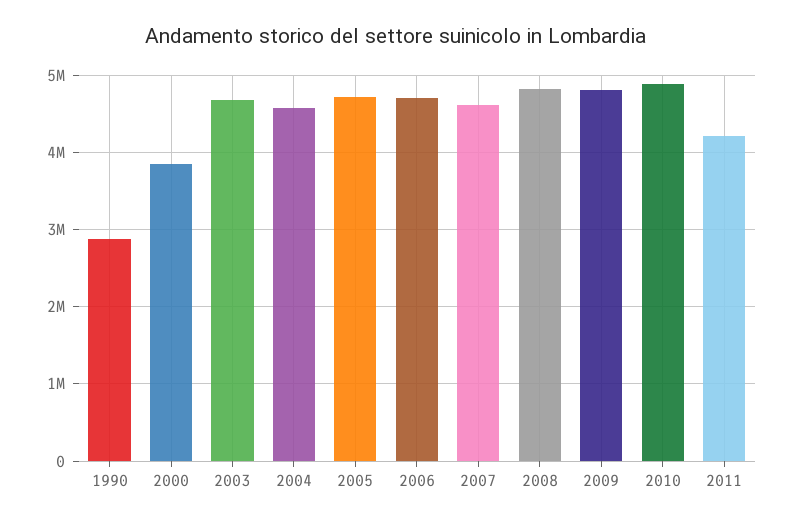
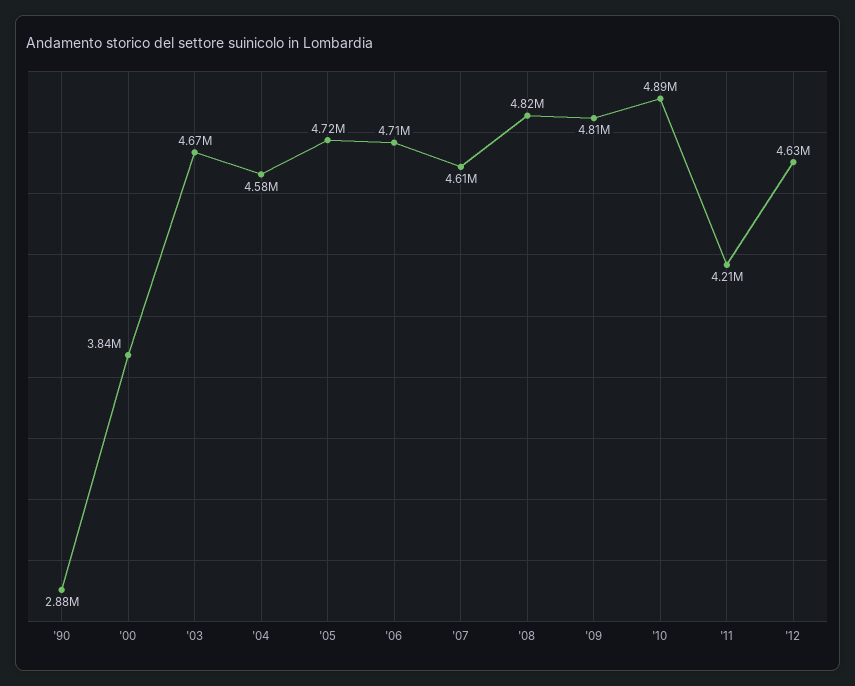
'12: none -> 4630000

